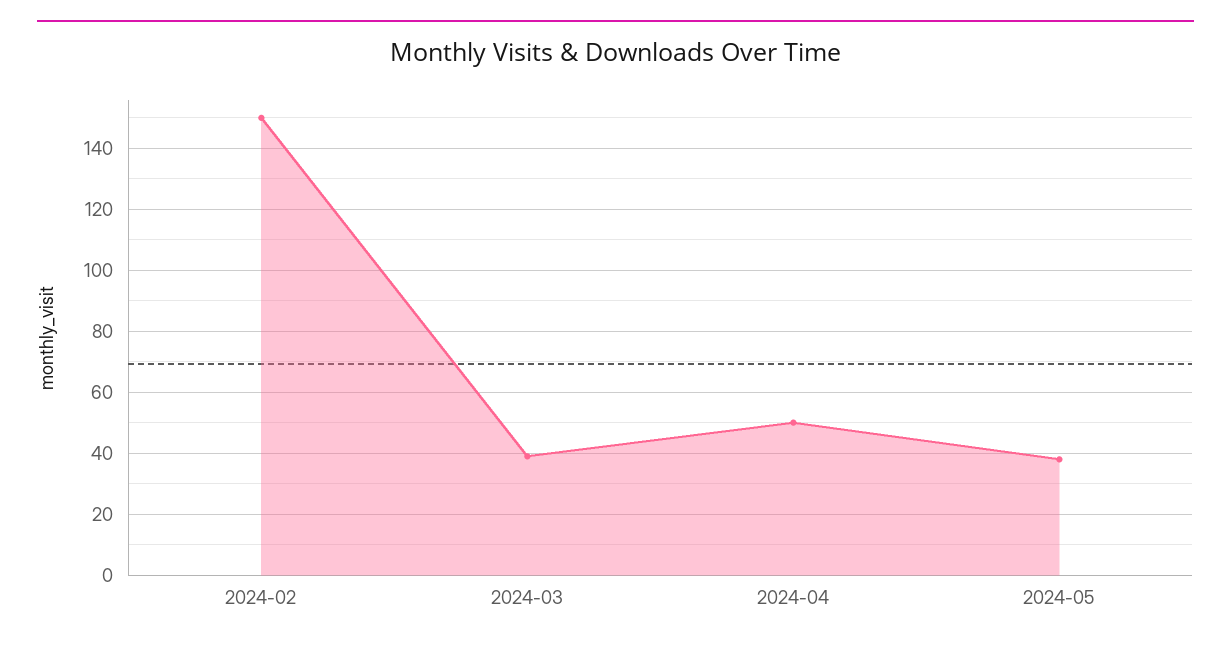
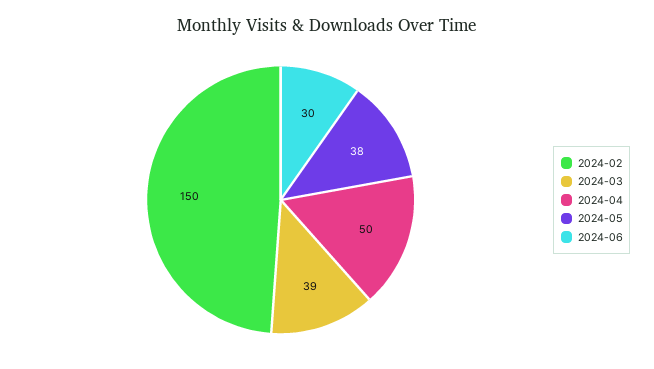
2024-06: none -> 30

